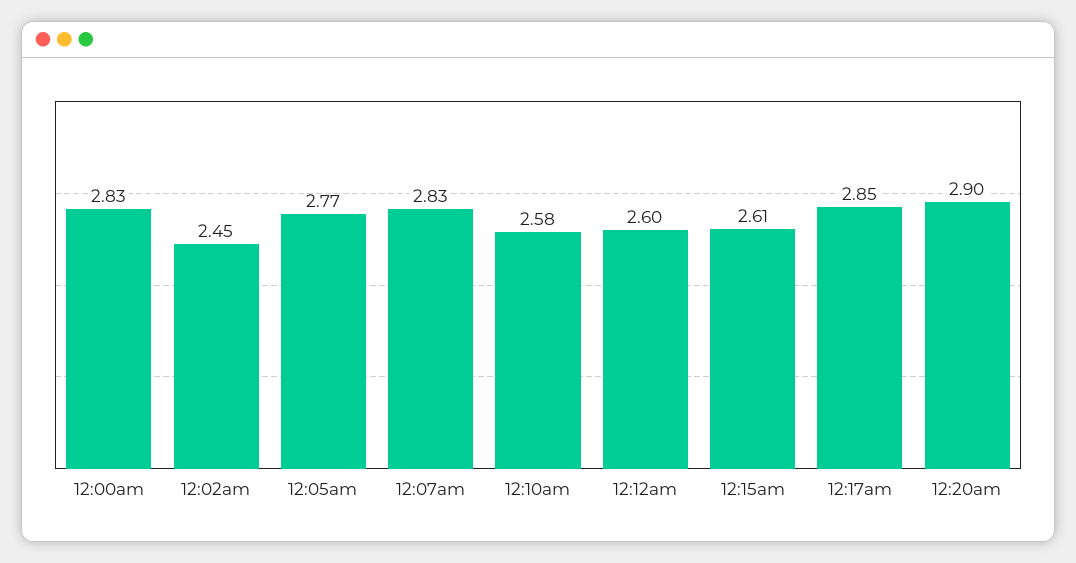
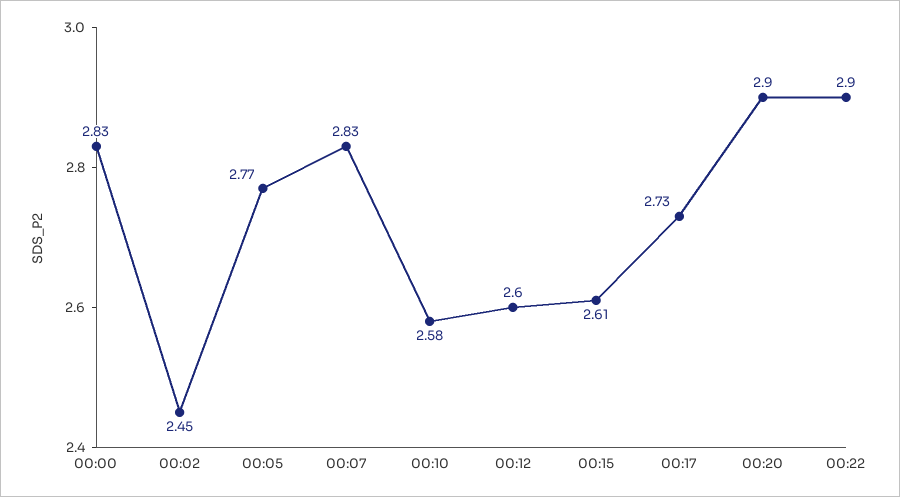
12:17am: 2.85 -> 2.73
00:22: none -> 2.9

